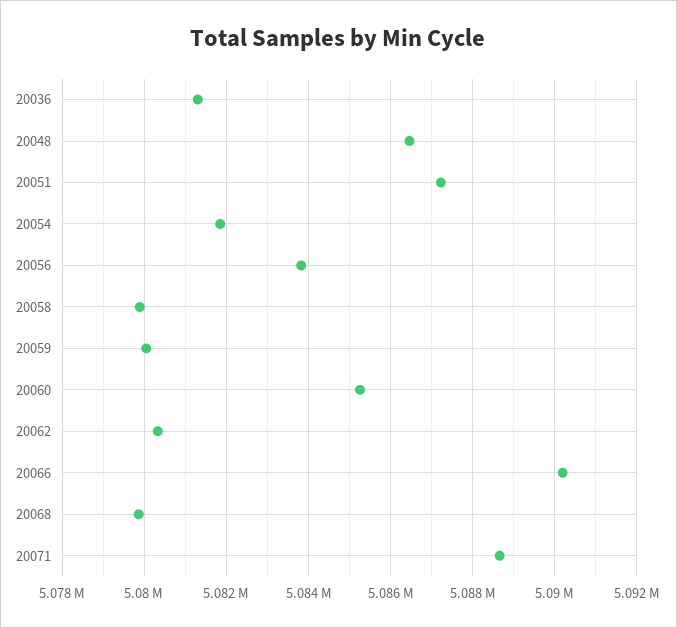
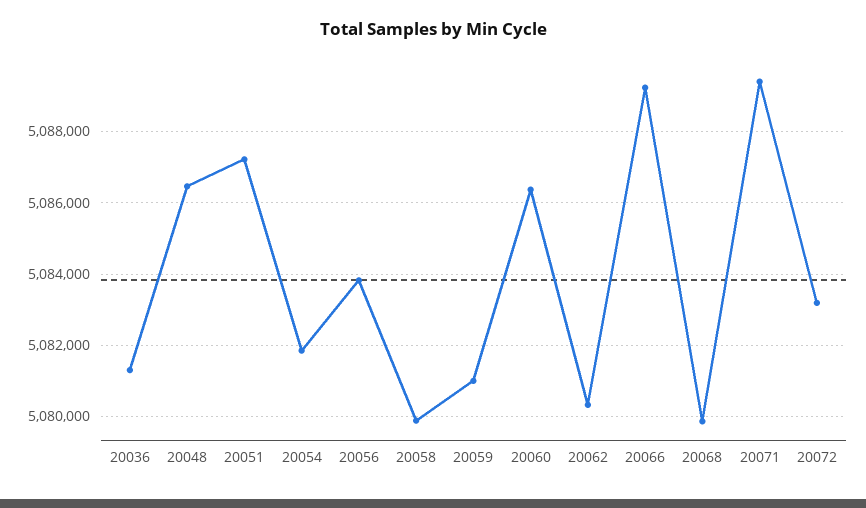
20059: 5080000 -> 5081000
20060: 5085200 -> 5086400
20066: 5090200 -> 5089200
20071: 5088600 -> 5089400
20072: none -> 5083200

